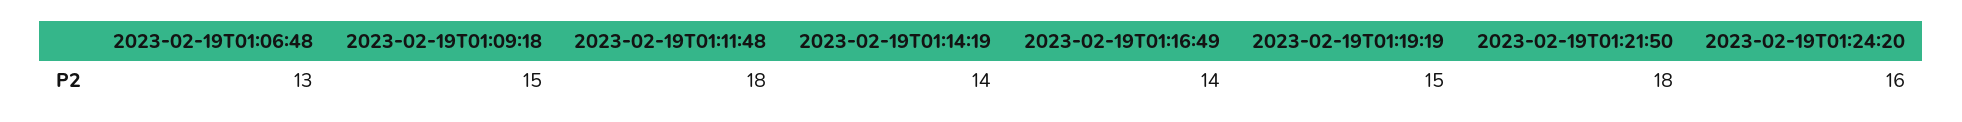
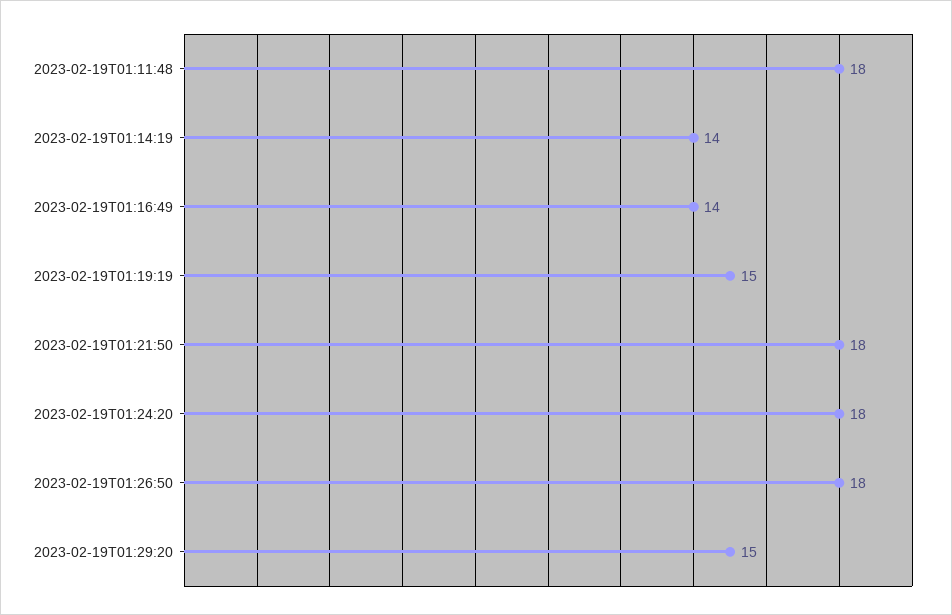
2023-02-19T01:06:48: 13 -> none
2023-02-19T01:09:18: 15 -> none
2023-02-19T01:24:20: 16 -> 18
2023-02-19T01:26:50: none -> 18
2023-02-19T01:29:20: none -> 15

